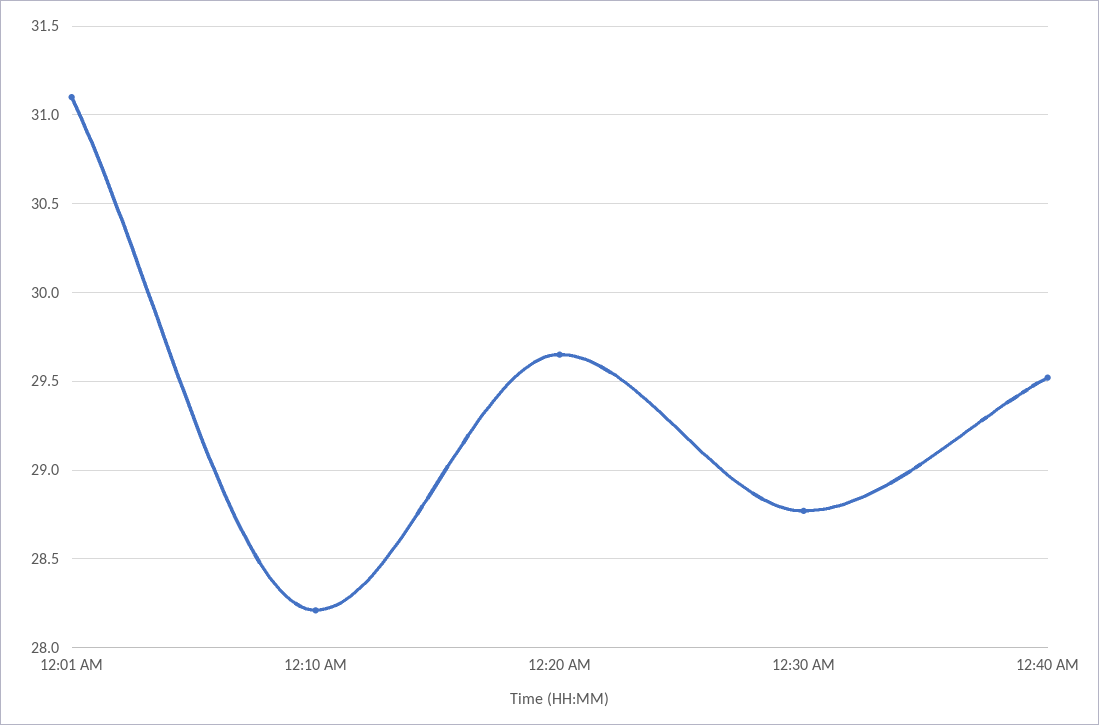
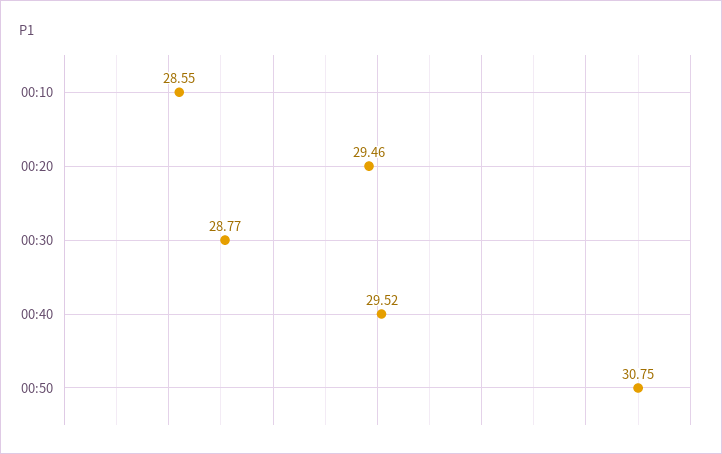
12:01 AM: 31.1 -> none
12:10 AM: 28.2 -> 28.55
12:20 AM: 29.65 -> 29.46
00:50: none -> 30.75

